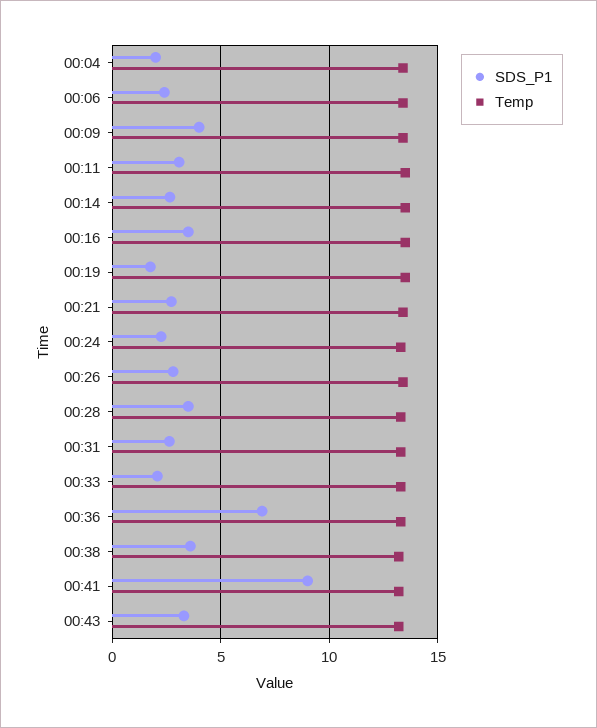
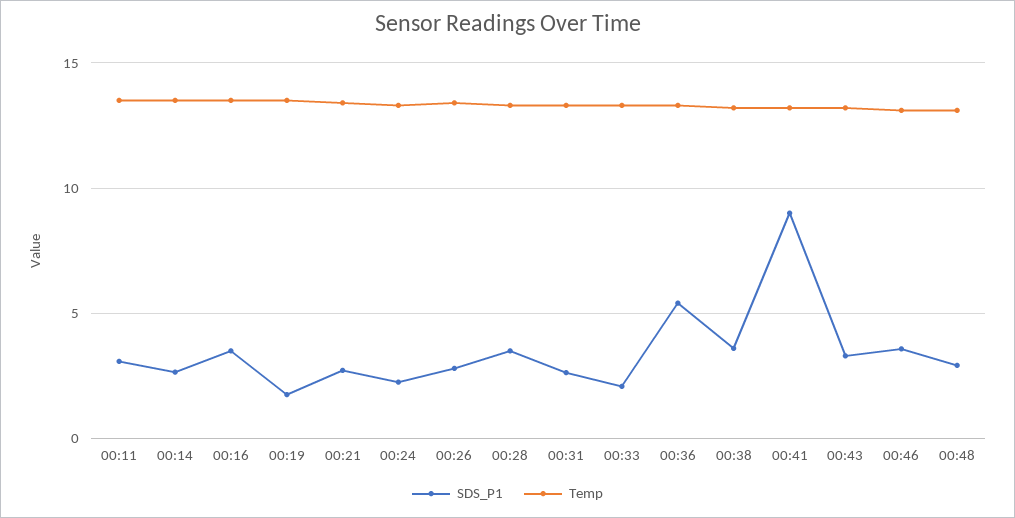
SDS_P1, 00:04: 2 -> none
Temp, 00:04: 13.5 -> none
SDS_P1, 00:06: 2.5 -> none
Temp, 00:06: 13.5 -> none
SDS_P1, 00:09: 4 -> none
Temp, 00:09: 13.5 -> none
SDS_P1, 00:36: 7 -> 5.5
SDS_P1, 00:46: none -> 3.5
Temp, 00:46: none -> 13
SDS_P1, 00:48: none -> 3
Temp, 00:48: none -> 13

